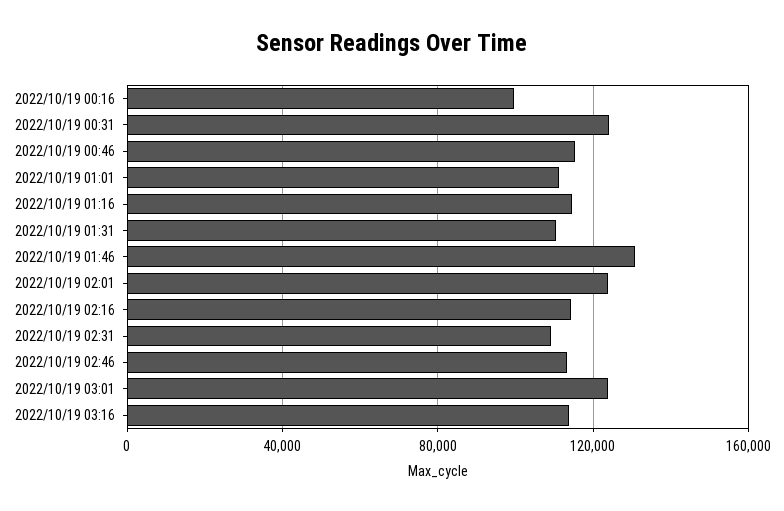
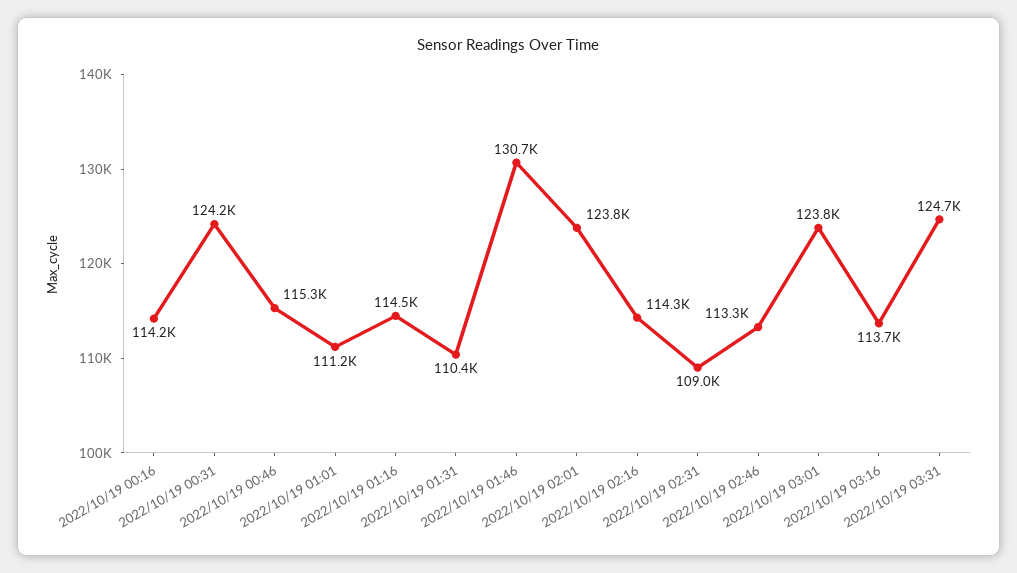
2022/10/19 00:16: 100000 -> 114200
2022/10/19 03:31: none -> 124700

